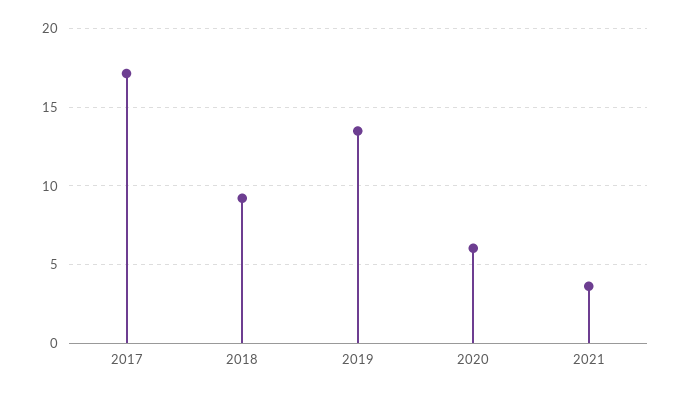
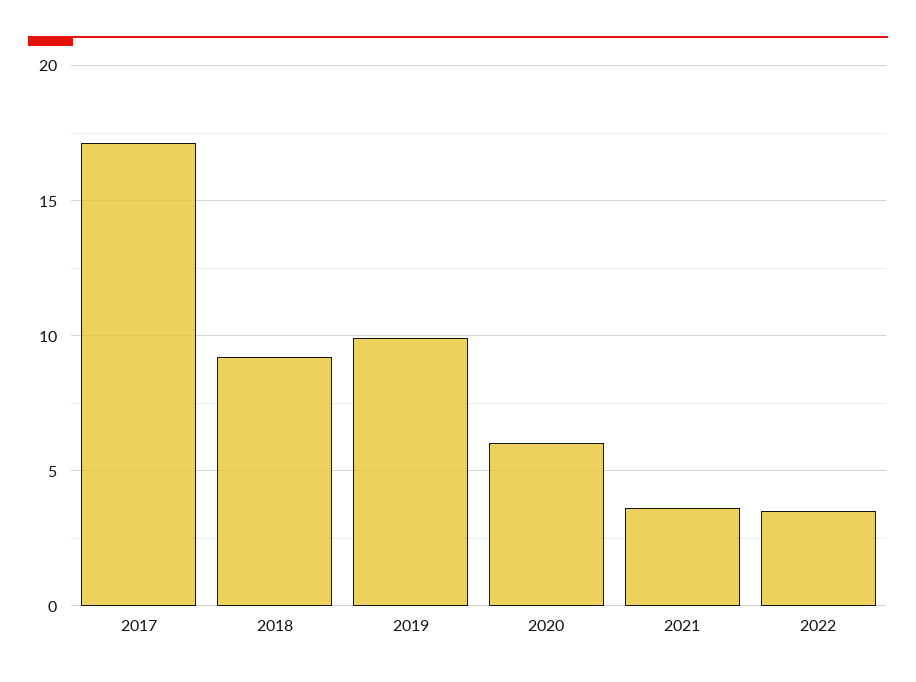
2019: 13.5 -> 10
2022: none -> 3.5

